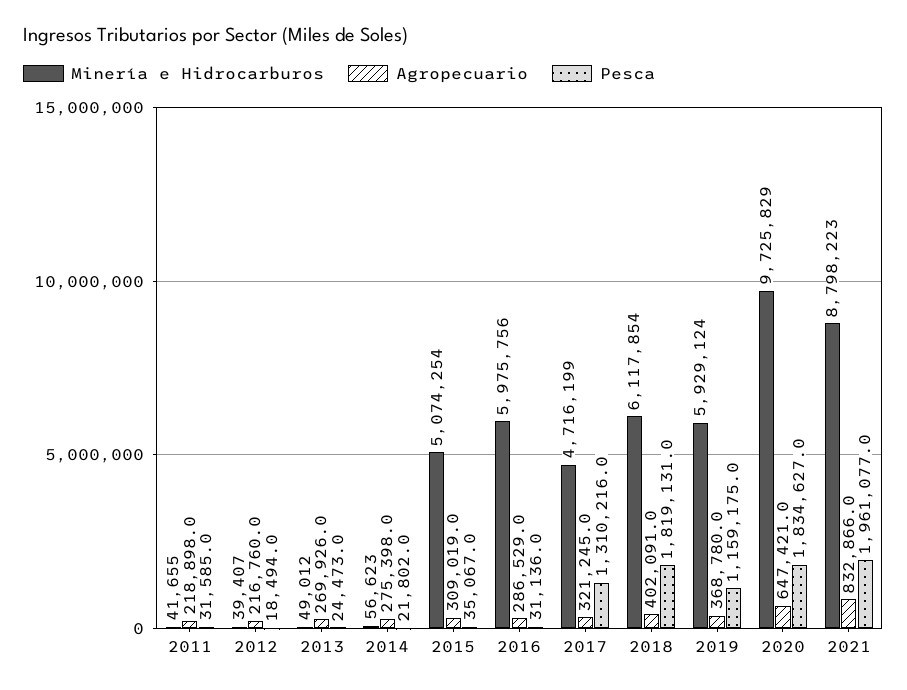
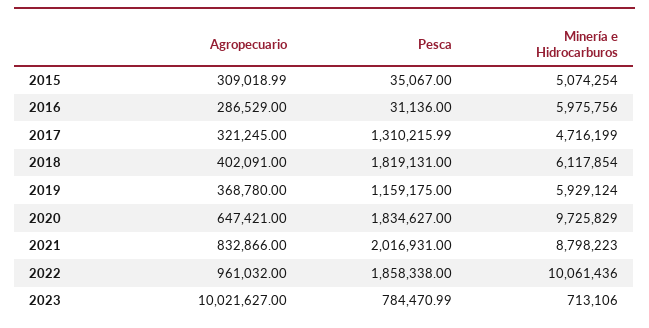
Minería e Hidrocarburos, 2011: 41655 -> none
Agropecuario, 2011: 218898 -> none
Pesca, 2011: 31585 -> none
Minería e Hidrocarburos, 2012: 39407 -> none
Agropecuario, 2012: 216760 -> none
Pesca, 2012: 18494 -> none
Minería e Hidrocarburos, 2013: 49012 -> none
Agropecuario, 2013: 269926 -> none
Pesca, 2013: 24473 -> none
Minería e Hidrocarburos, 2014: 56623 -> none
Agropecuario, 2014: 275398 -> none
Pesca, 2014: 21802 -> none
Pesca, 2021: 1961077 -> 2016931
Agropecuario, 2022: none -> 961032
Pesca, 2022: none -> 1858338
Minería e Hidrocarburos, 2022: none -> 10061436
Agropecuario, 2023: none -> 10021627
Pesca, 2023: none -> 784470.99
Minería e Hidrocarburos, 2023: none -> 713106

